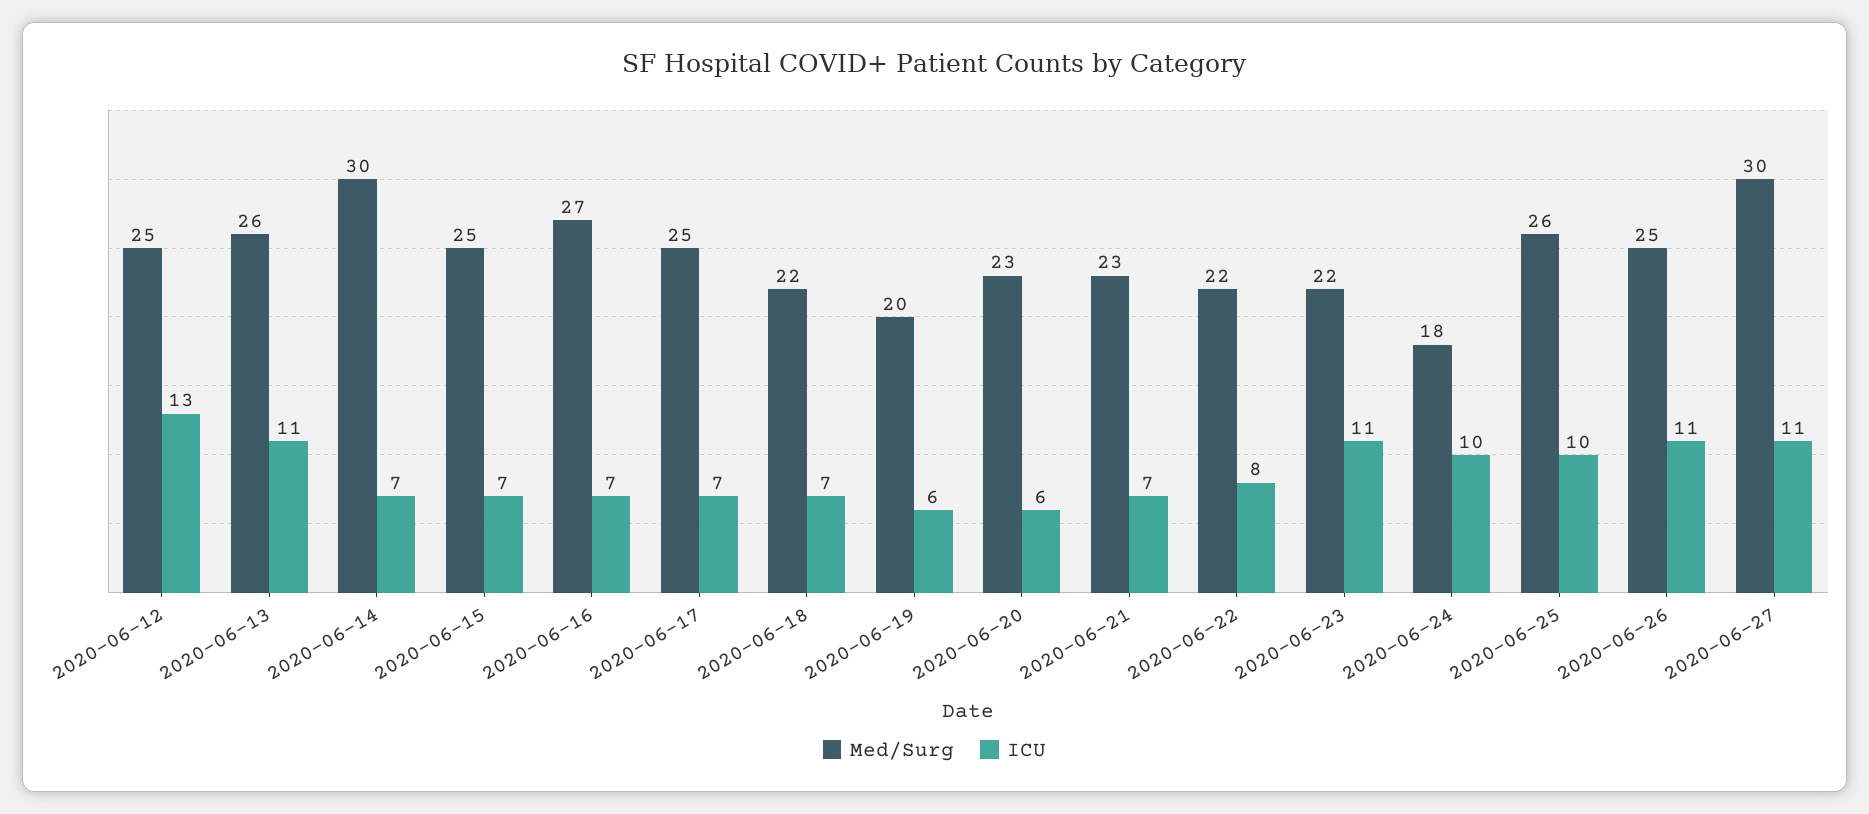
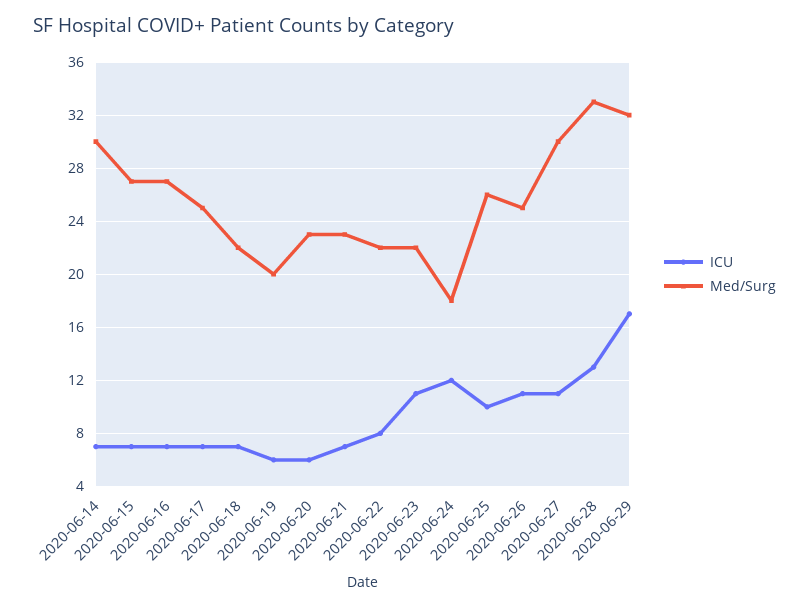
Med/Surg, 2020-06-12: 25 -> none
ICU, 2020-06-12: 13 -> none
Med/Surg, 2020-06-13: 26 -> none
ICU, 2020-06-13: 11 -> none
Med/Surg, 2020-06-15: 25 -> 27
ICU, 2020-06-24: 10 -> 12
ICU, 2020-06-28: none -> 13
Med/Surg, 2020-06-28: none -> 33
ICU, 2020-06-29: none -> 17
Med/Surg, 2020-06-29: none -> 32

